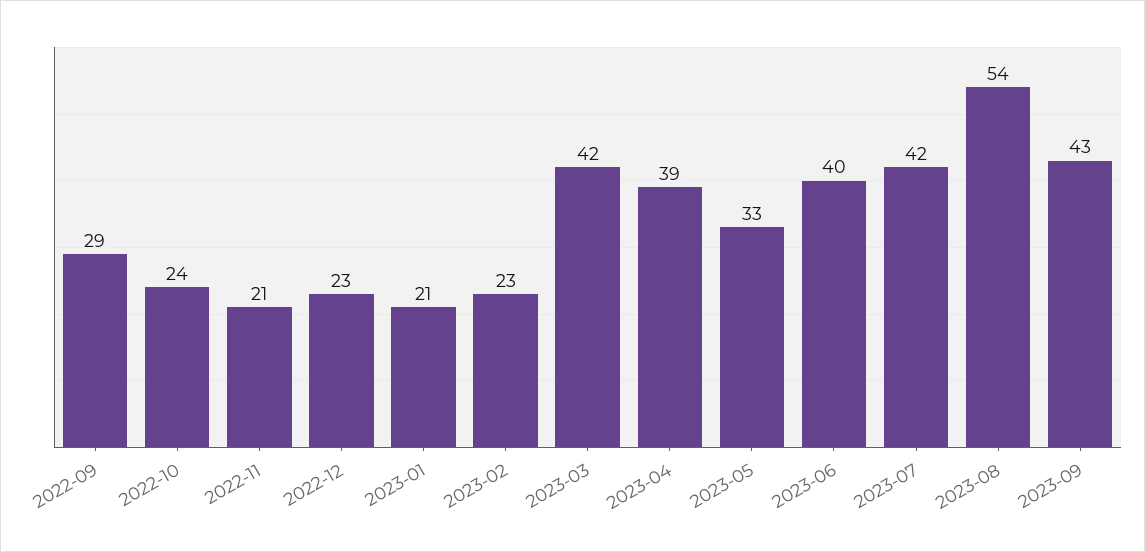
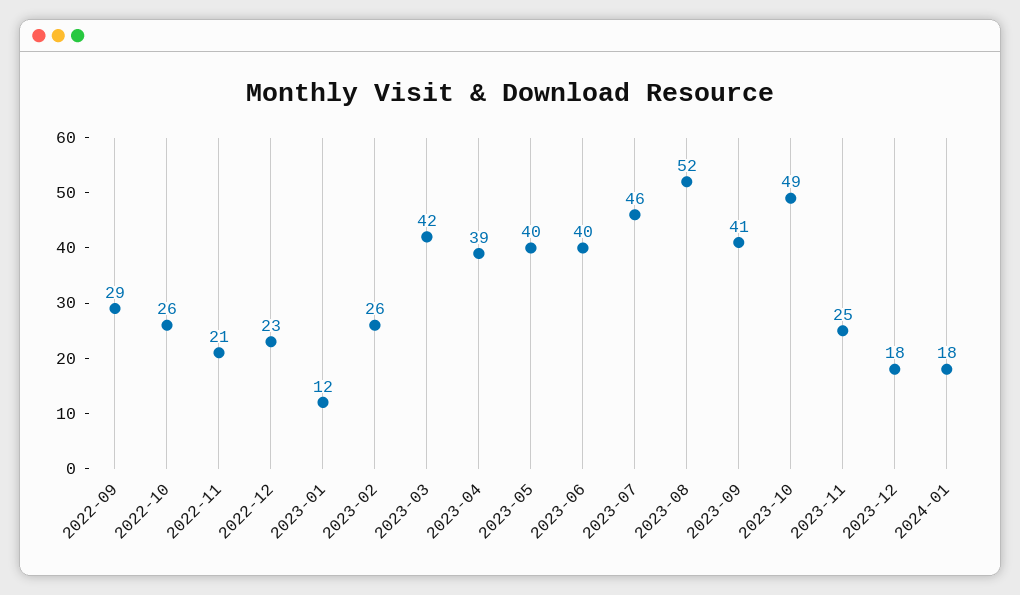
2022-10: 24 -> 26
2023-01: 21 -> 12
2023-02: 23 -> 26
2023-05: 33 -> 40
2023-07: 42 -> 46
2023-08: 54 -> 52
2023-09: 43 -> 41
2023-10: none -> 49
2023-11: none -> 25
2023-12: none -> 18
2024-01: none -> 18

